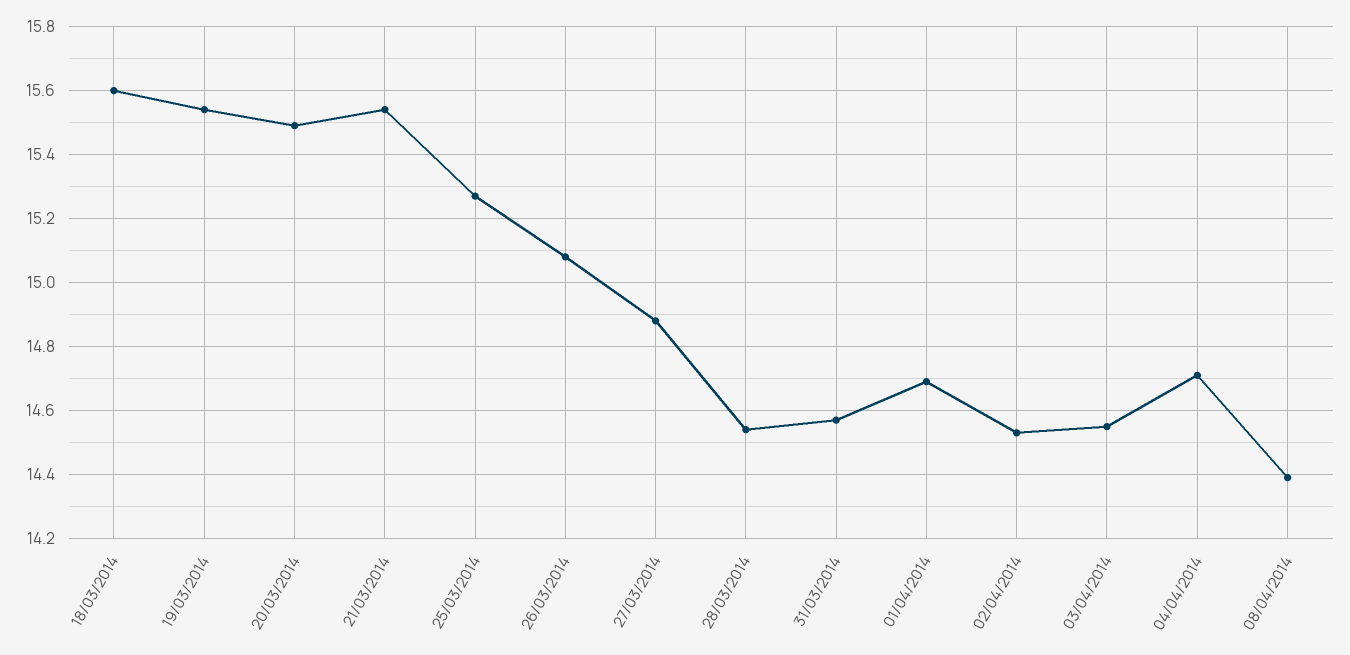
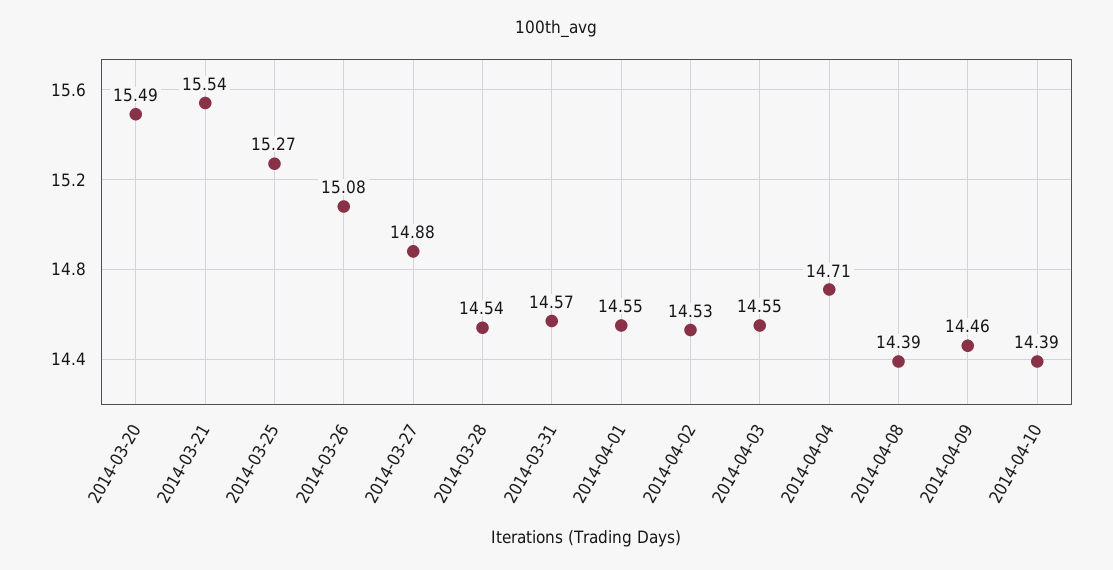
18/03/2014: 15.6 -> none
19/03/2014: 15.55 -> none
01/04/2014: 14.7 -> 14.55
2014-04-09: none -> 14.46
2014-04-10: none -> 14.39

